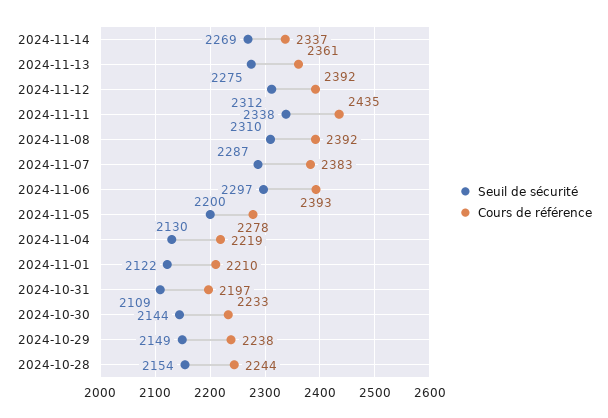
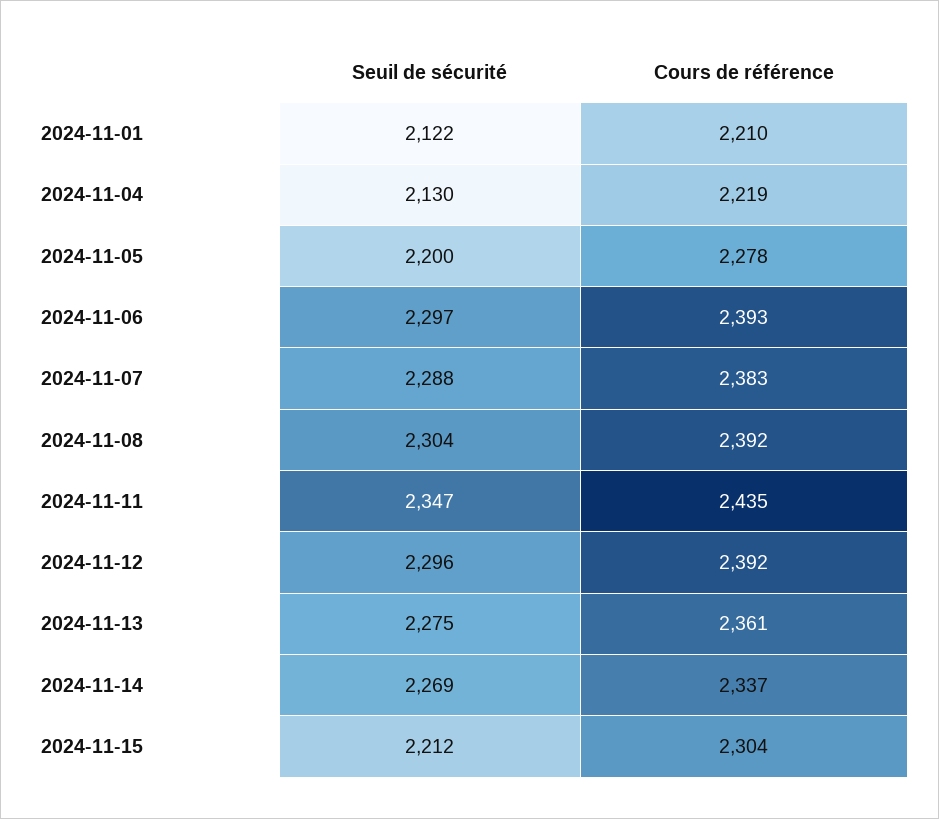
Seuil de sécurité, 2024-11-12: 2312 -> 2296
Seuil de sécurité, 2024-11-11: 2338 -> 2347
Seuil de sécurité, 2024-11-08: 2310 -> 2304
Seuil de sécurité, 2024-11-07: 2287 -> 2288
Seuil de sécurité, 2024-10-31: 2109 -> none
Cours de référence, 2024-10-31: 2197 -> none
Seuil de sécurité, 2024-10-30: 2144 -> none
Cours de référence, 2024-10-30: 2233 -> none
Seuil de sécurité, 2024-10-29: 2149 -> none
Cours de référence, 2024-10-29: 2238 -> none
Seuil de sécurité, 2024-10-28: 2154 -> none
Cours de référence, 2024-10-28: 2244 -> none
Seuil de sécurité, 2024-11-15: none -> 2212
Cours de référence, 2024-11-15: none -> 2304

